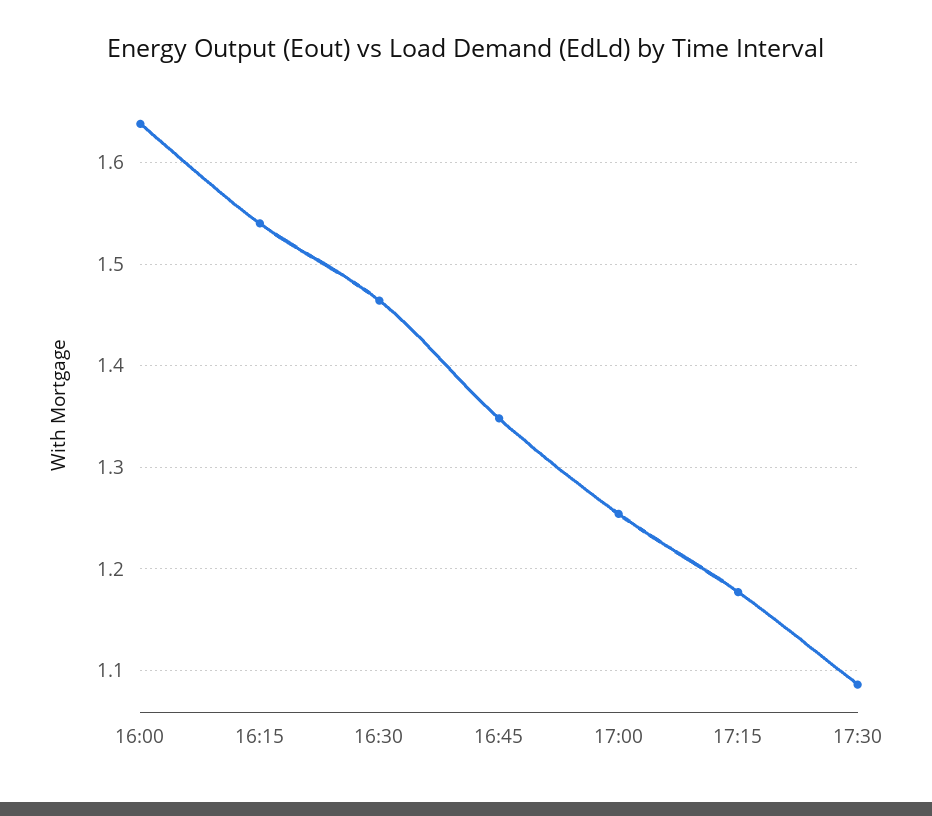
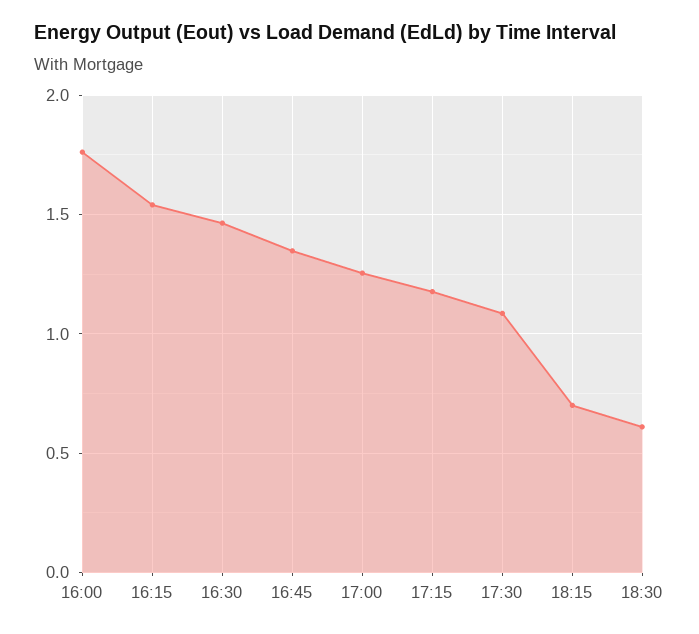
16:00: 1.64 -> 1.75
18:15: none -> 0.7
18:30: none -> 0.6

